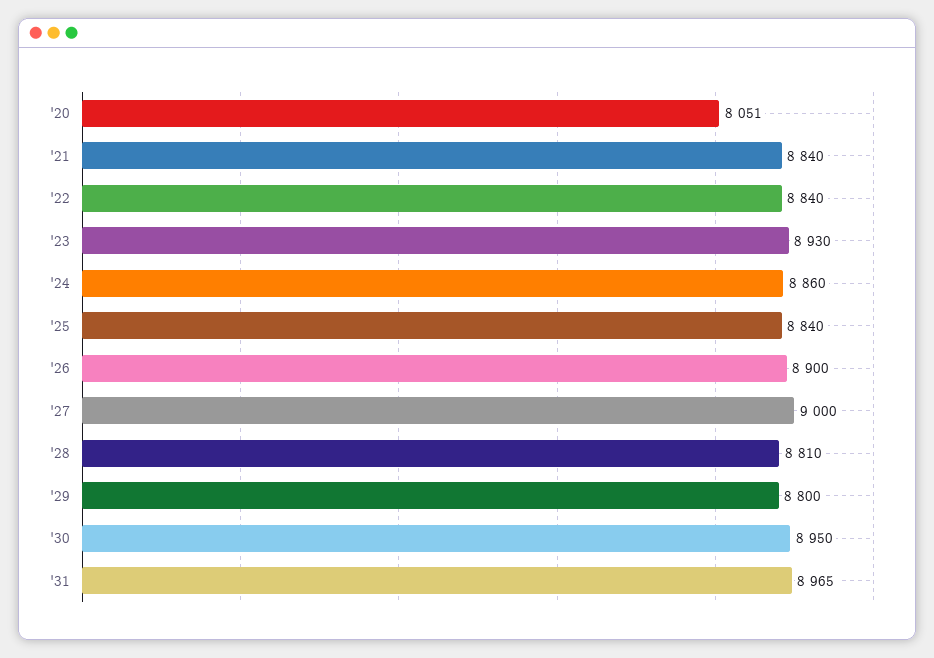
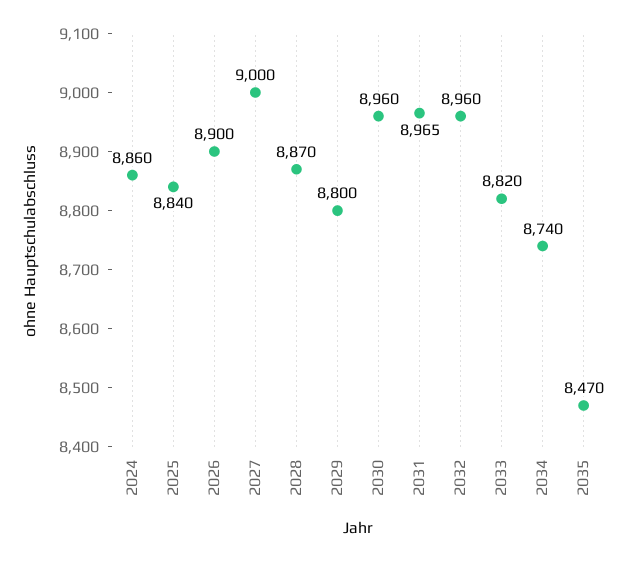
'20: 8051 -> none
'21: 8840 -> none
'22: 8840 -> none
'23: 8930 -> none
'28: 8810 -> 8870
'30: 8950 -> 8960
2032: none -> 8960
2033: none -> 8820
2034: none -> 8740
2035: none -> 8470

